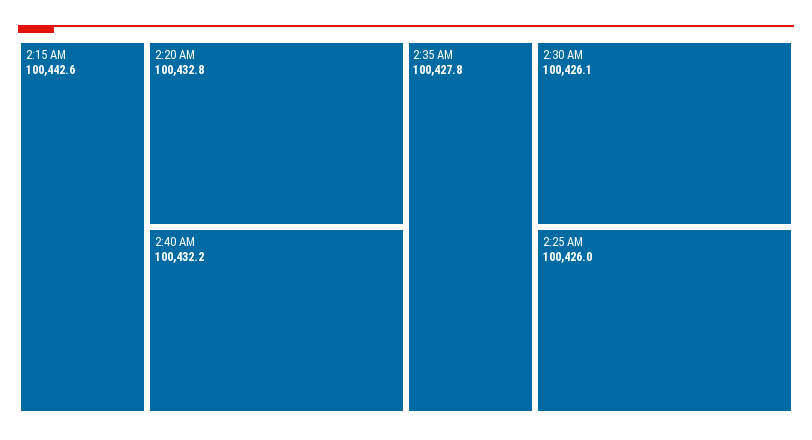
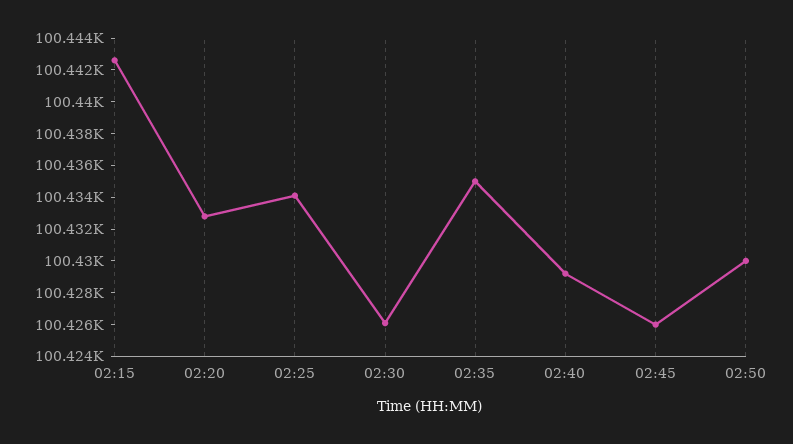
2:40 AM: 100432.2 -> 100429
2:35 AM: 100427.8 -> 100435
2:25 AM: 100426 -> 100434
02:45: none -> 100426
02:50: none -> 100430

